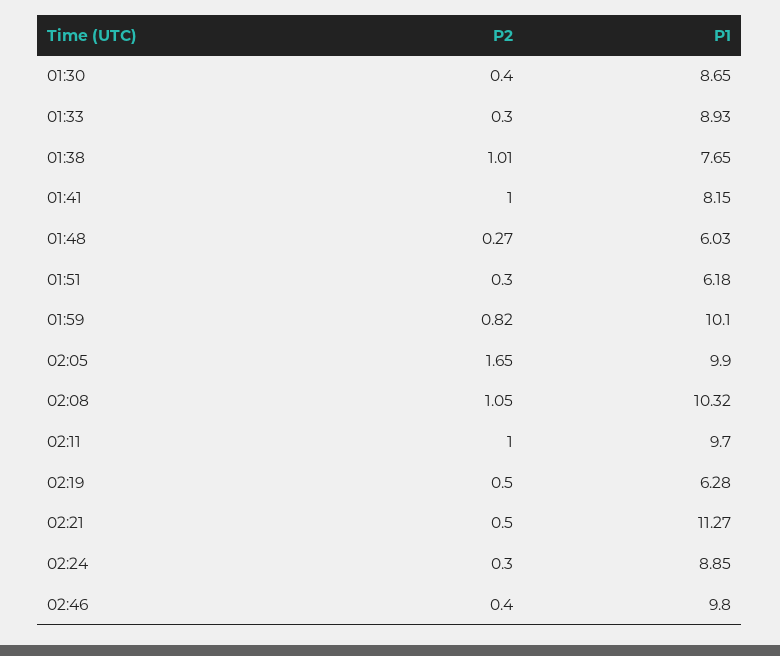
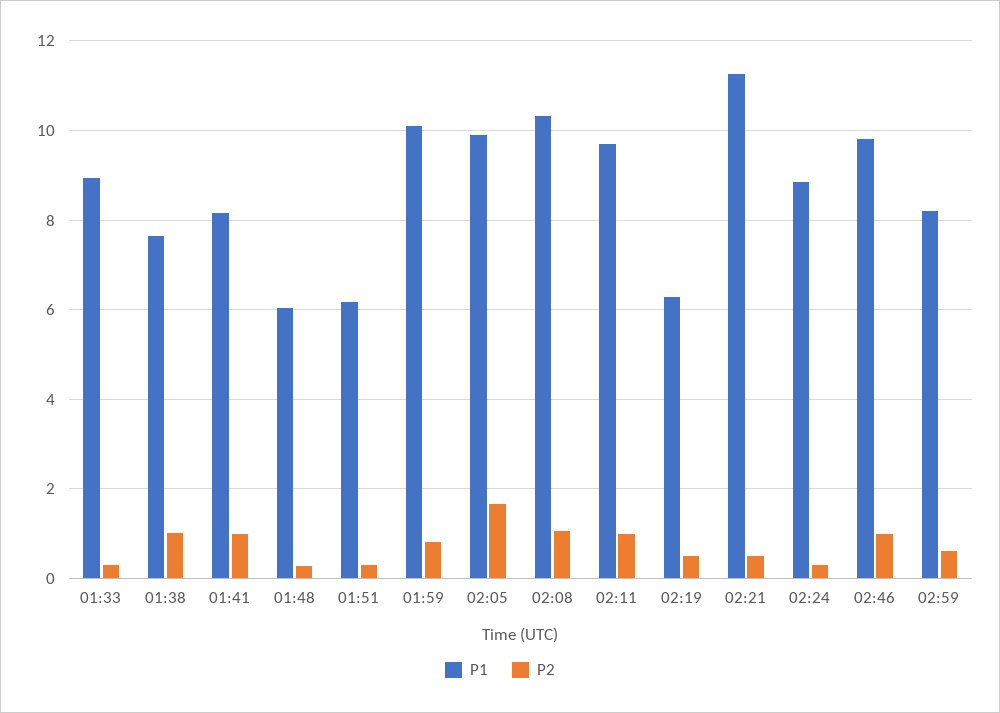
P2, 01:30: 0.4 -> none
P1, 01:30: 8.65 -> none
P2, 02:46: 0.4 -> 1
P1, 02:59: none -> 8.2
P2, 02:59: none -> 0.6

